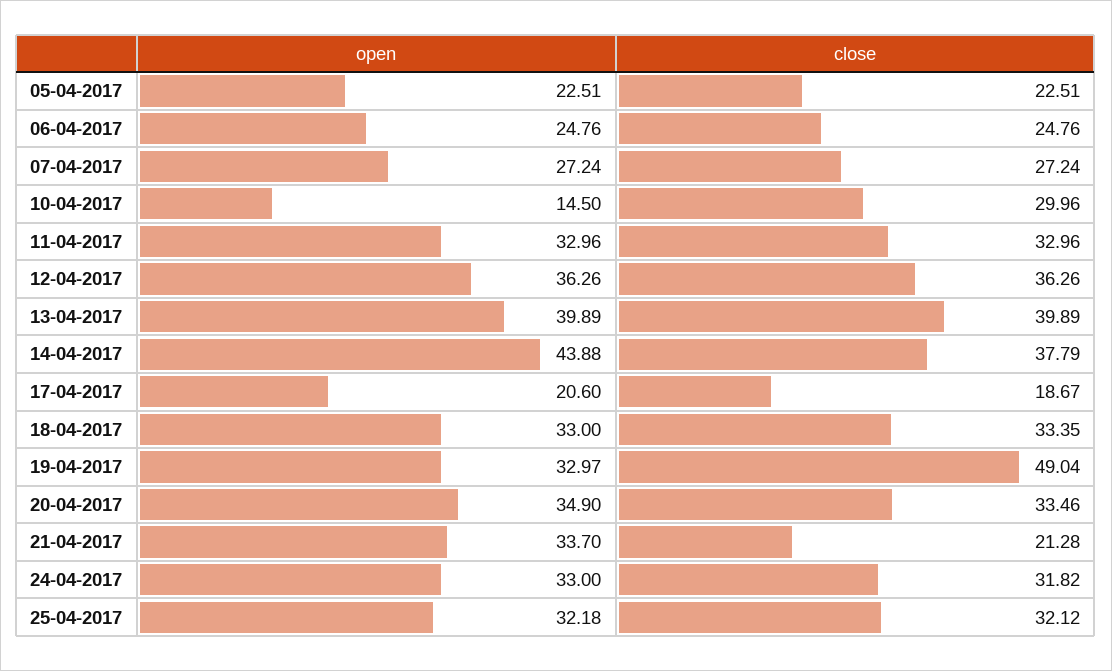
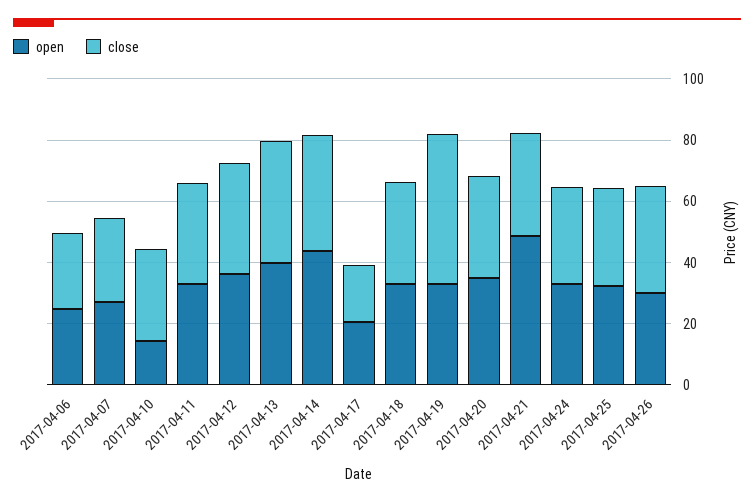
open, 05-04-2017: 22.51 -> none
close, 05-04-2017: 22.51 -> none
open, 21-04-2017: 33.7 -> 50
close, 21-04-2017: 21.28 -> 35
open, 2017-04-26: none -> 30
close, 2017-04-26: none -> 35

